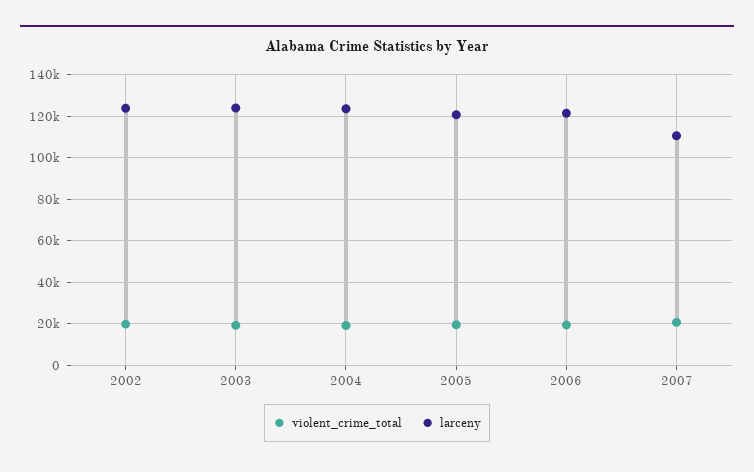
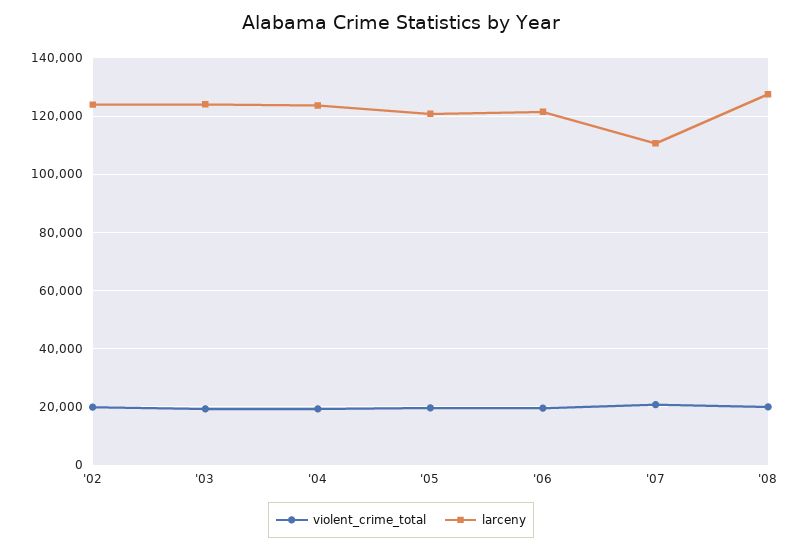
violent_crime_total, '08: none -> 20000
larceny, '08: none -> 127500

